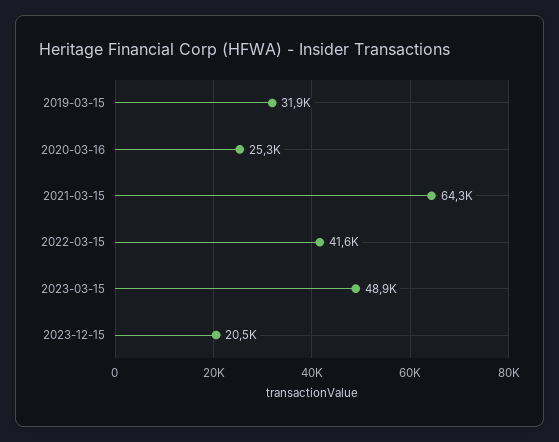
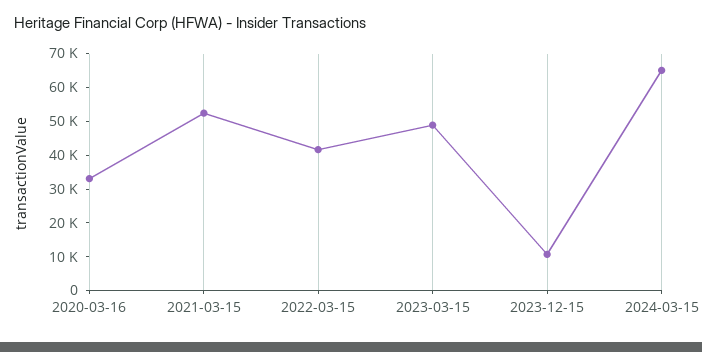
2019-03-15: 31900 -> none
2020-03-16: 25300 -> 32500
2021-03-15: 64300 -> 52500
2023-12-15: 20500 -> 10000
2024-03-15: none -> 65000

